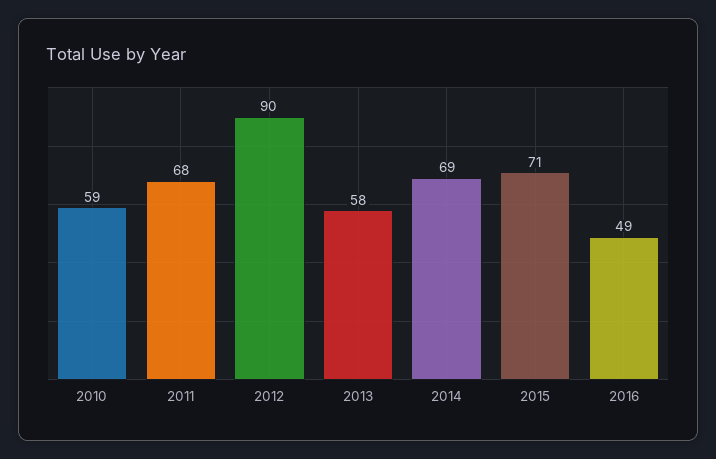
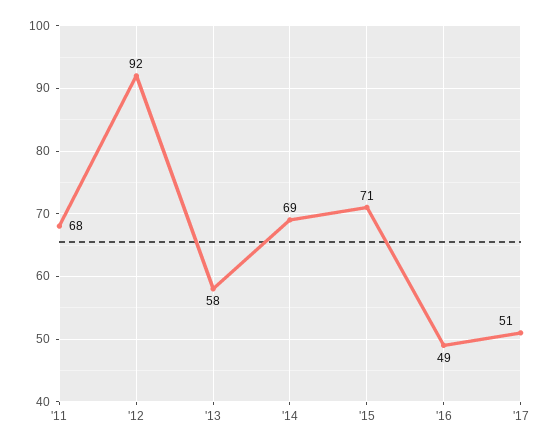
2010: 59 -> none
2012: 90 -> 92
'17: none -> 51

